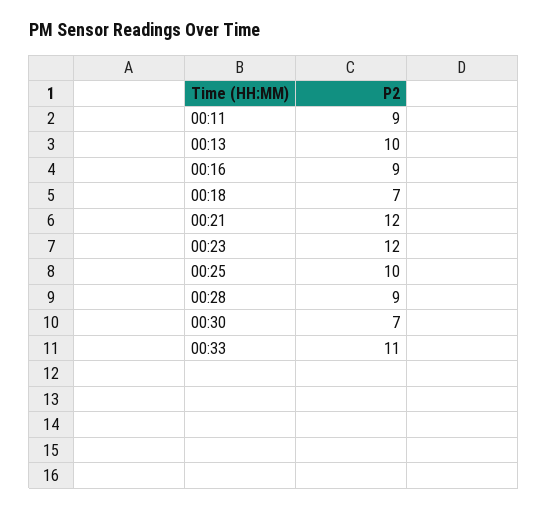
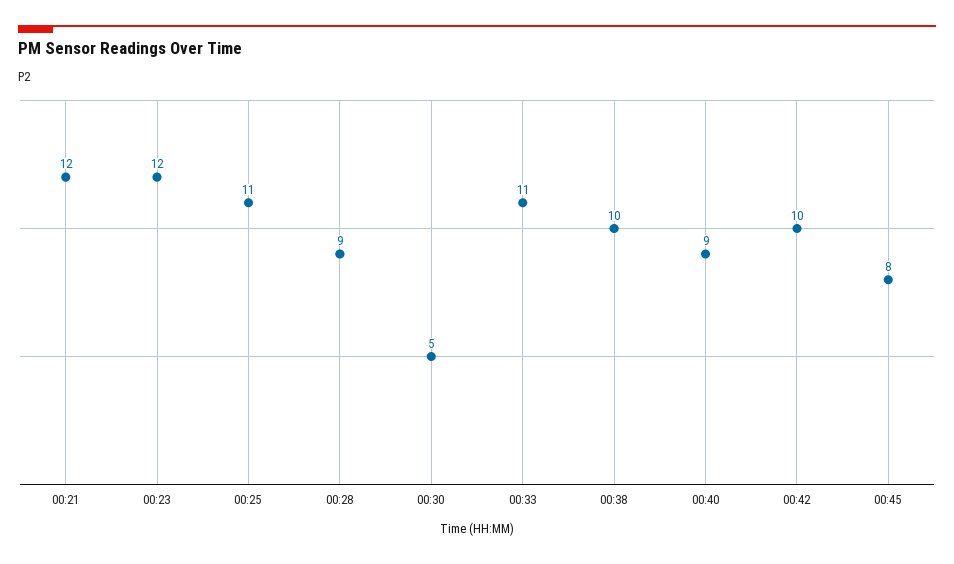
00:11: 9 -> none
00:13: 10 -> none
00:16: 9 -> none
00:18: 7 -> none
00:25: 10 -> 11
00:30: 7 -> 5
00:38: none -> 10
00:40: none -> 9
00:42: none -> 10
00:45: none -> 8

